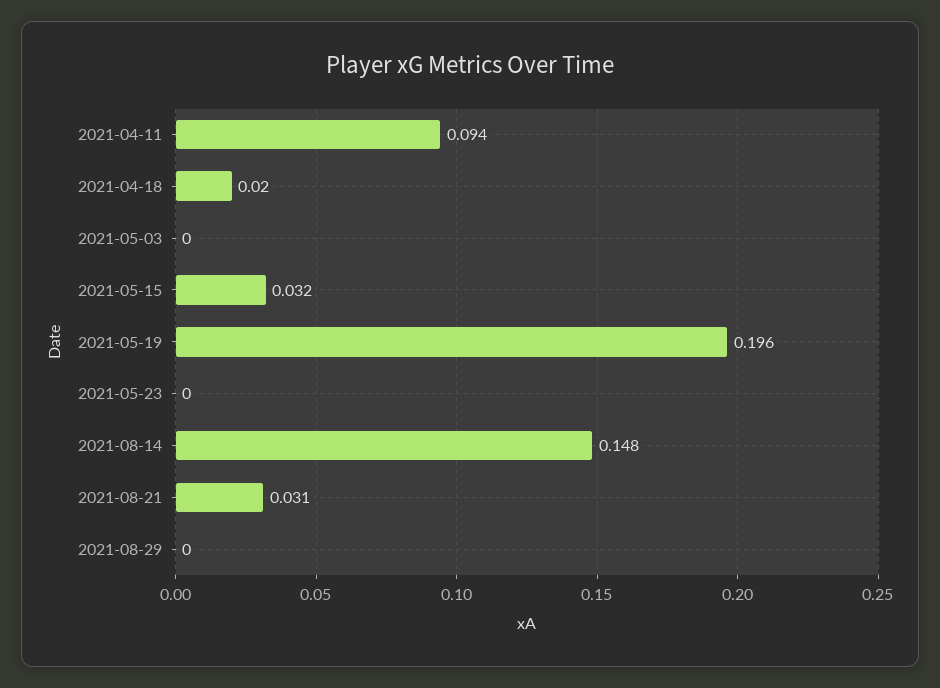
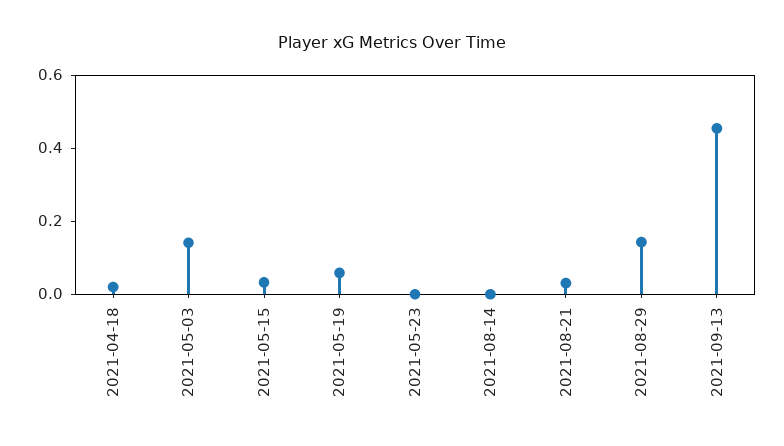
2021-04-11: 0.094 -> none
2021-05-03: 0 -> 0.15
2021-05-19: 0.196 -> 0.05
2021-08-14: 0.148 -> 0
2021-08-29: 0 -> 0.15
2021-09-13: none -> 0.45

